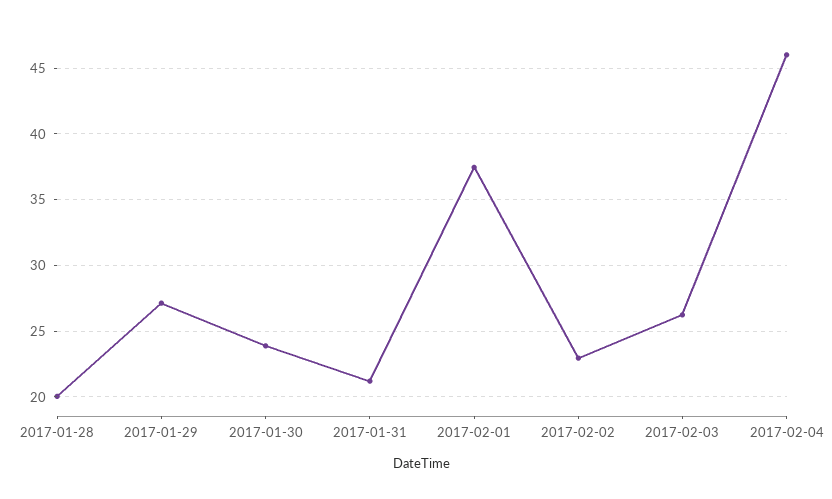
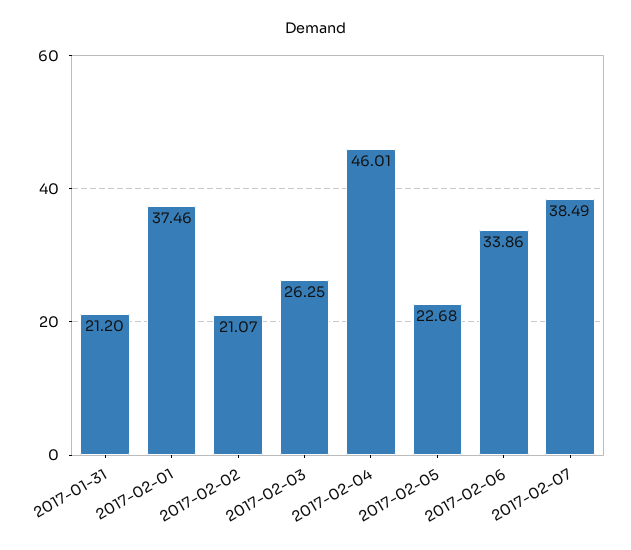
2017-01-28: 20 -> none
2017-01-29: 27 -> none
2017-01-30: 24 -> none
2017-02-02: 23 -> 21.07
2017-02-05: none -> 22.68
2017-02-06: none -> 33.86
2017-02-07: none -> 38.49

